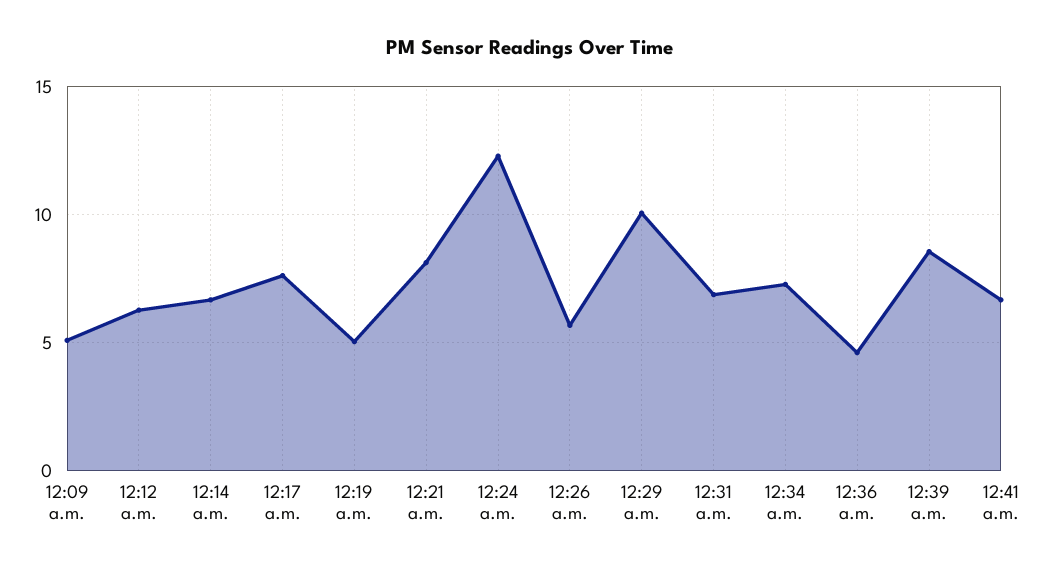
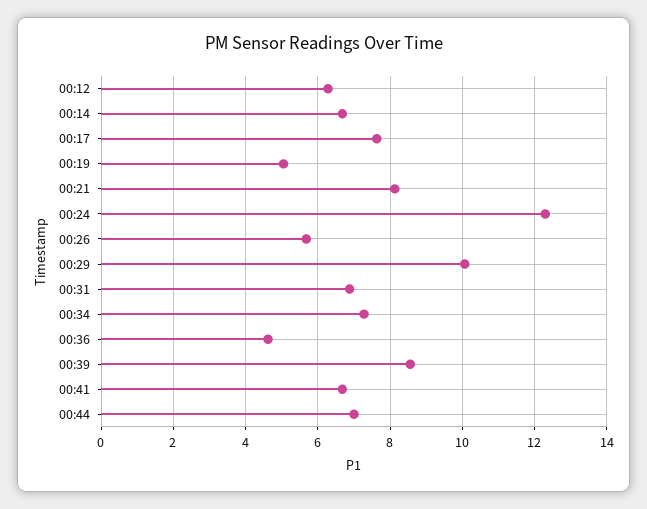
12:09 a.m.: 5 -> none
00:44: none -> 7

